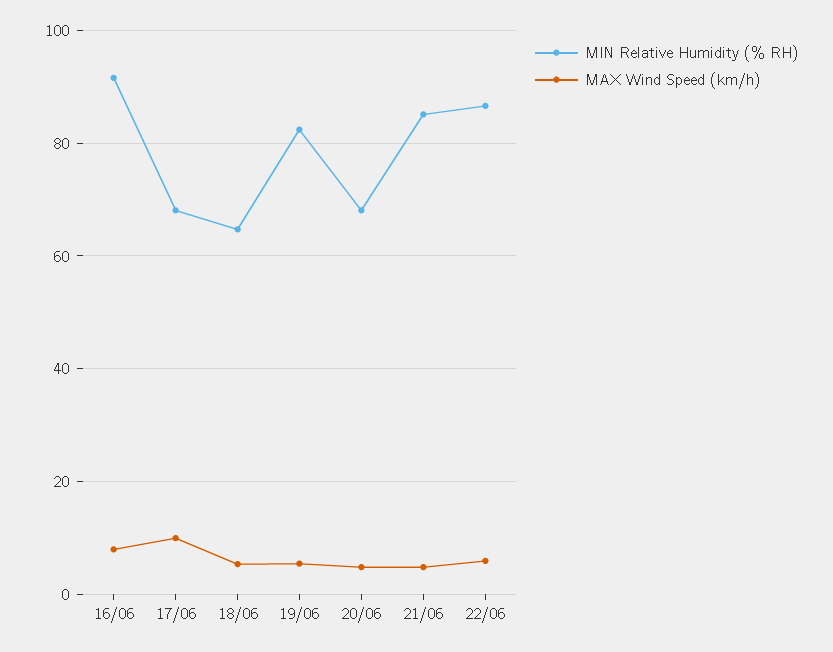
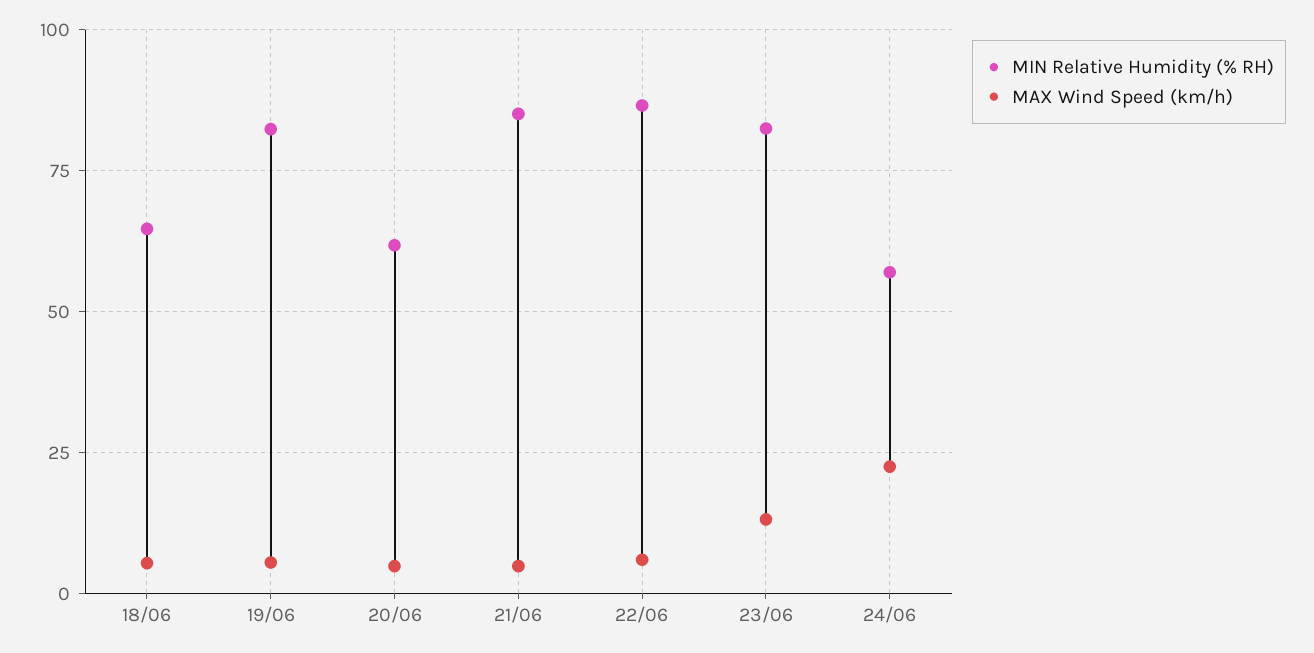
MIN Relative Humidity (% RH), 16/06: 92 -> none
MAX Wind Speed (km/h), 16/06: 8 -> none
MIN Relative Humidity (% RH), 17/06: 68 -> none
MAX Wind Speed (km/h), 17/06: 10 -> none
MIN Relative Humidity (% RH), 20/06: 68 -> 62.5
MIN Relative Humidity (% RH), 23/06: none -> 82.5
MAX Wind Speed (km/h), 23/06: none -> 12.5
MIN Relative Humidity (% RH), 24/06: none -> 57.5
MAX Wind Speed (km/h), 24/06: none -> 22.5

